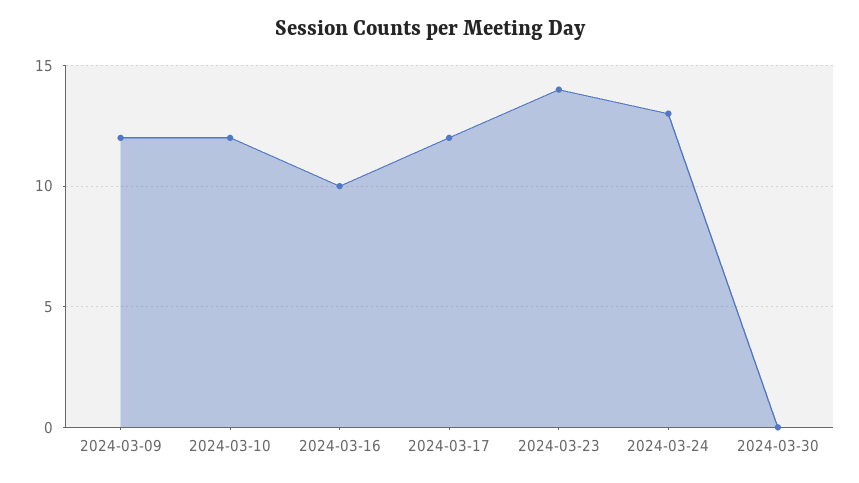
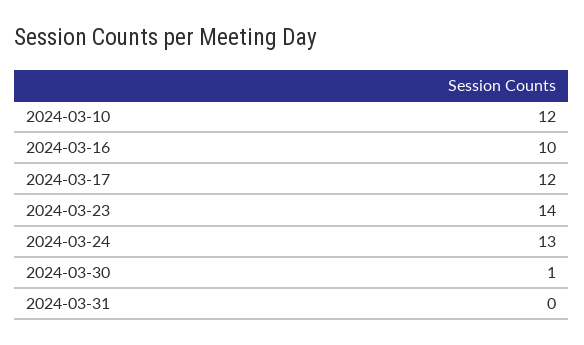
2024-03-09: 12 -> none
2024-03-30: 0 -> 1
2024-03-31: none -> 0

